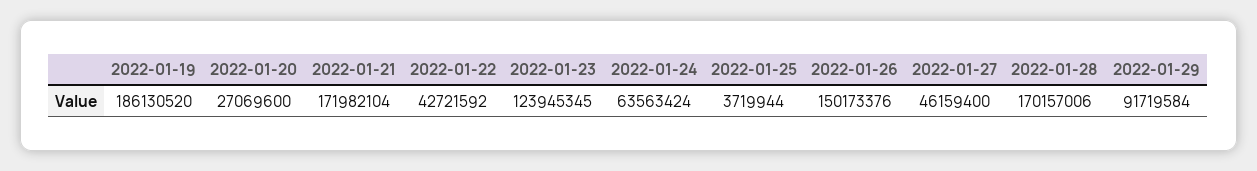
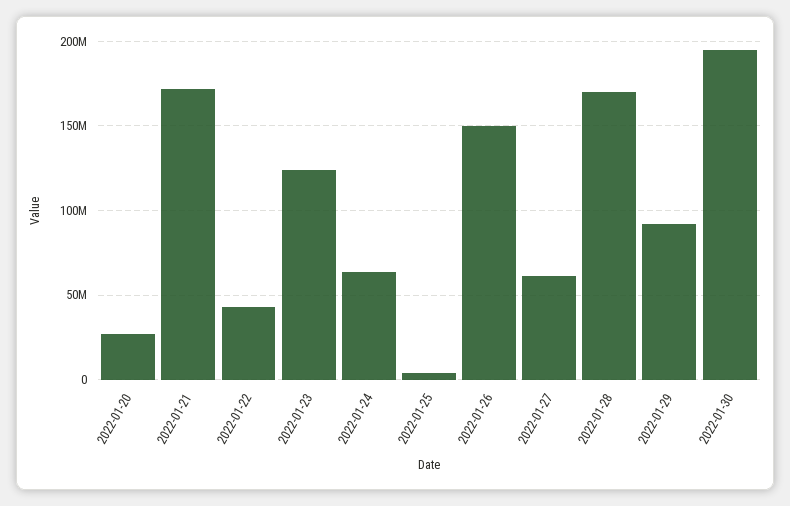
2022-01-19: 186130520 -> none
2022-01-27: 46159400 -> 60000000
2022-01-30: none -> 195000000

